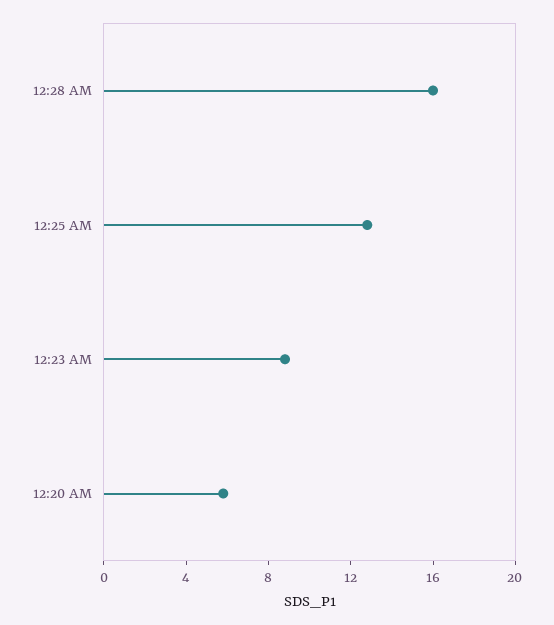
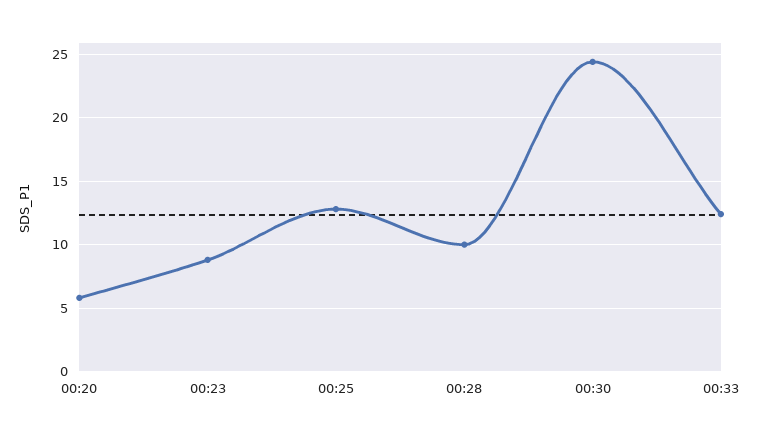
12:28 AM: 16 -> 10
00:30: none -> 24.5
00:33: none -> 12.5

